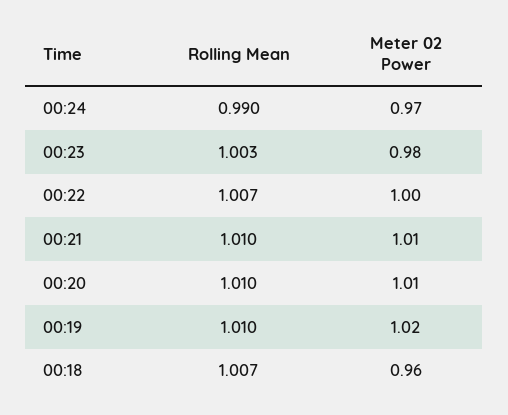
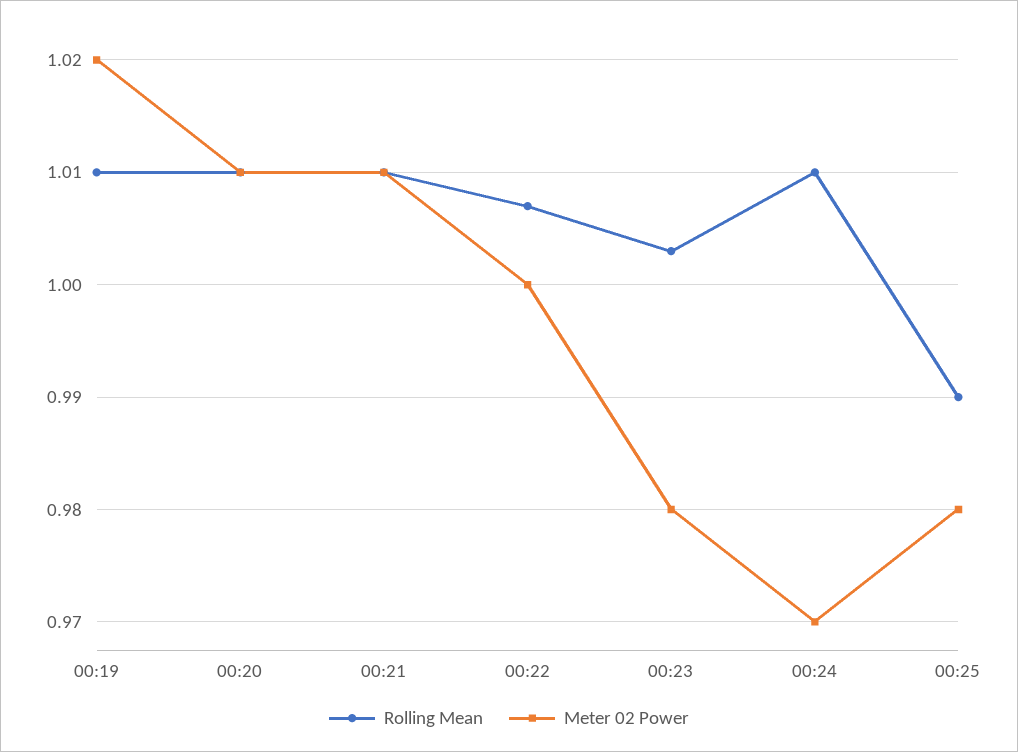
Rolling Mean, 00:24: 0.99 -> 1.01
Rolling Mean, 00:18: 1.007 -> none
Meter 02 Power, 00:18: 0.96 -> none
Rolling Mean, 00:25: none -> 0.99
Meter 02 Power, 00:25: none -> 0.98

